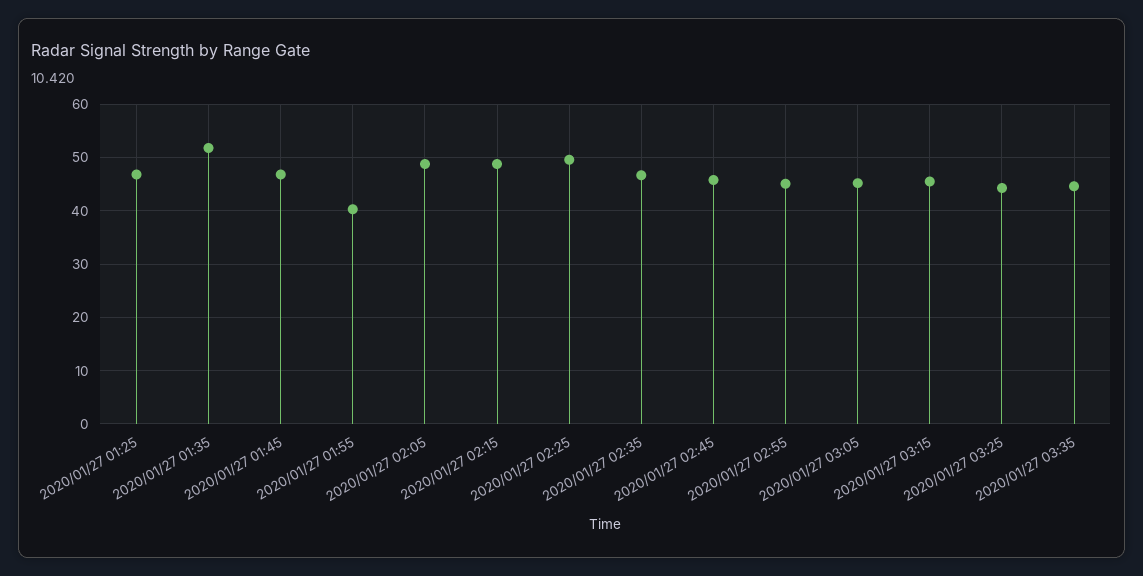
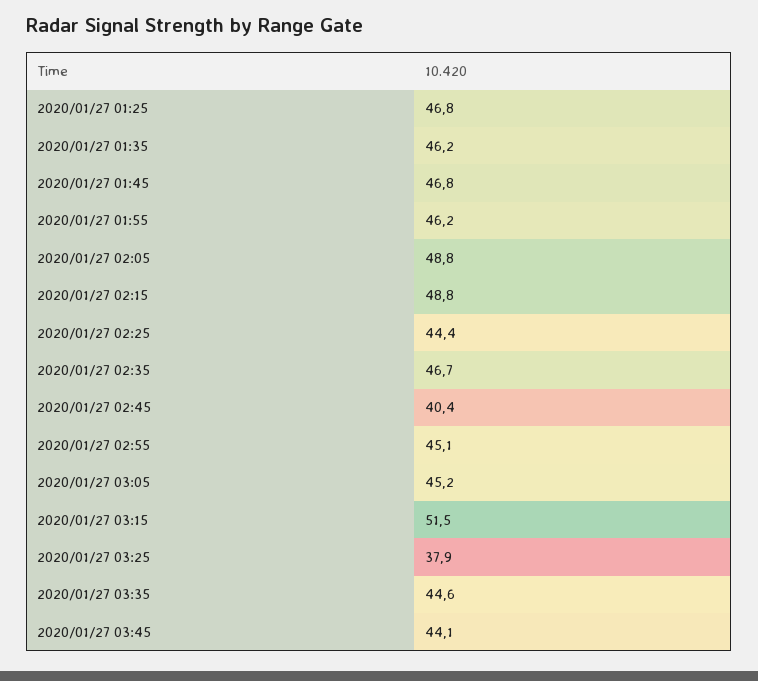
2020/01/27 01:35: 52 -> 46.2
2020/01/27 01:55: 40 -> 46.2
2020/01/27 02:25: 50 -> 44.4
2020/01/27 02:45: 46 -> 40.4
2020/01/27 03:15: 46 -> 51.5
2020/01/27 03:25: 44 -> 37.9
2020/01/27 03:45: none -> 44.1

